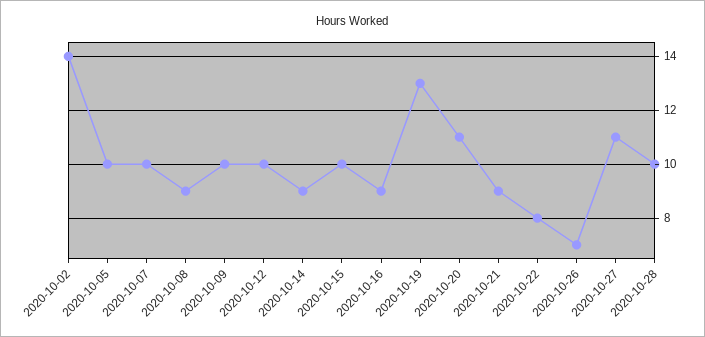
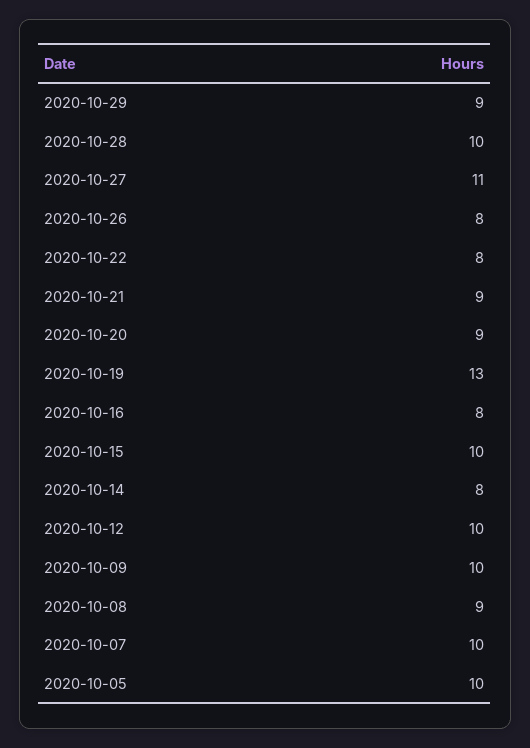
2020-10-02: 14 -> none
2020-10-14: 9 -> 8
2020-10-16: 9 -> 8
2020-10-20: 11 -> 9
2020-10-26: 7 -> 8
2020-10-29: none -> 9

